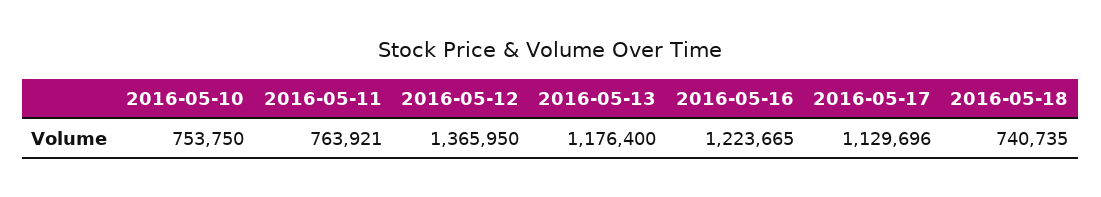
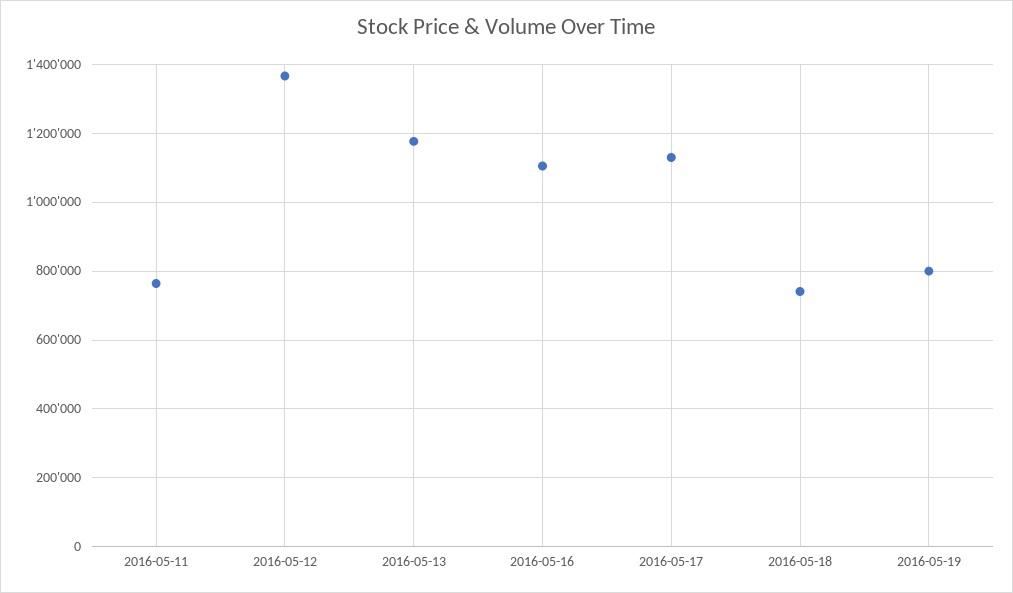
2016-05-10: 753750 -> none
2016-05-16: 1223665 -> 1100000
2016-05-19: none -> 800000

